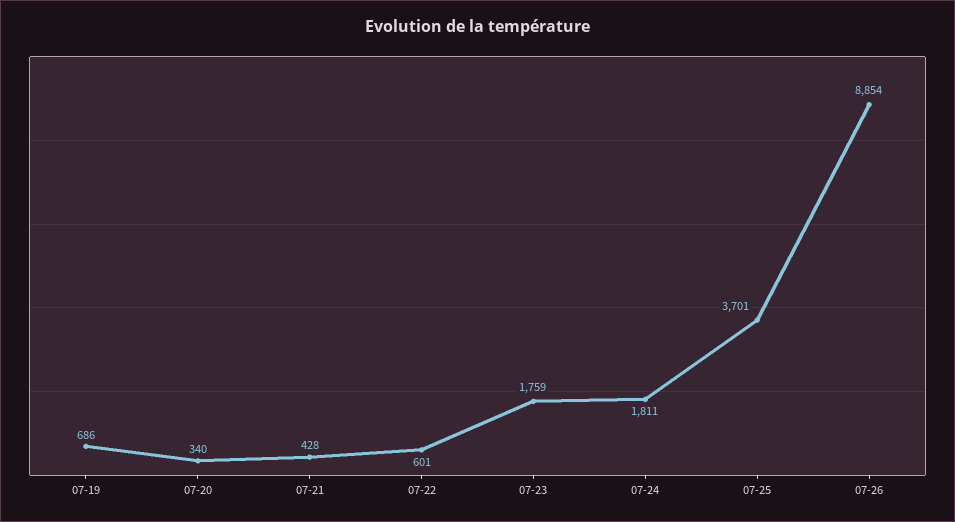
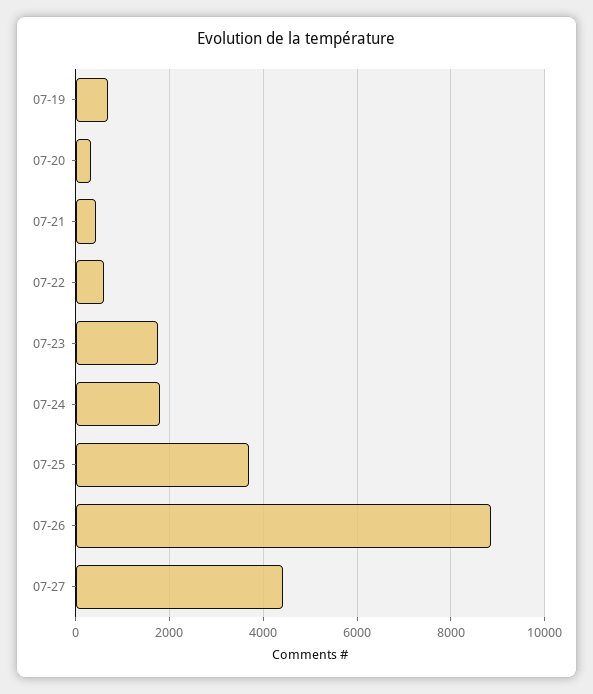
07-27: none -> 4400

